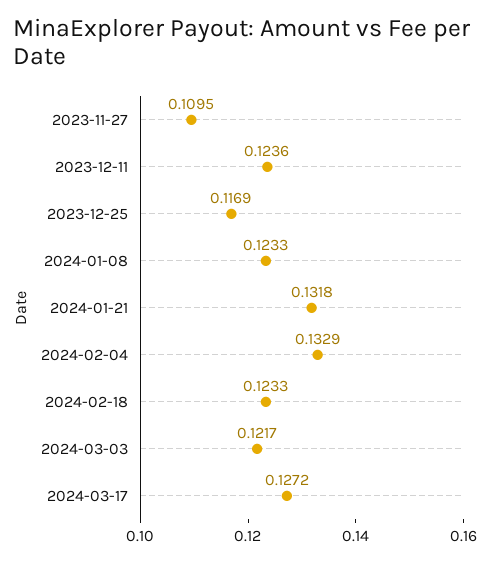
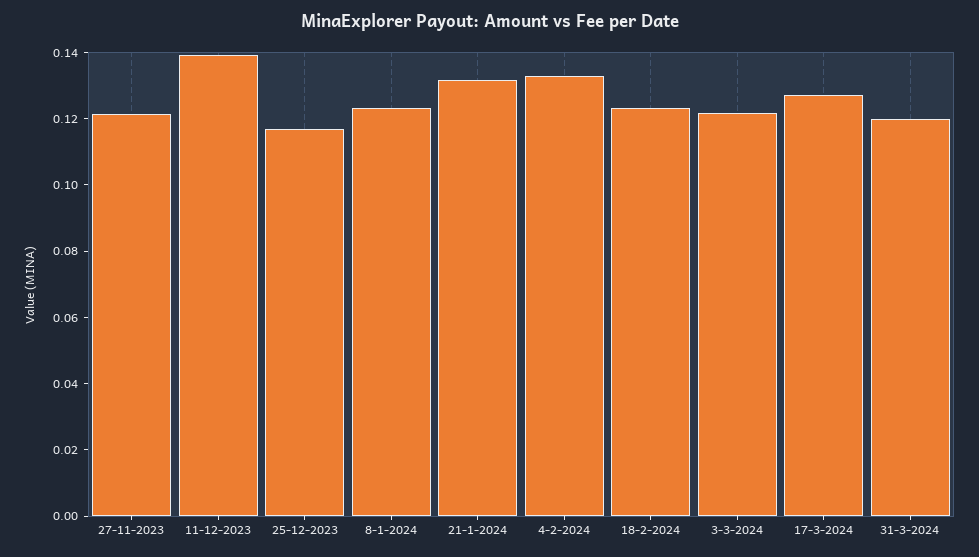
2023-11-27: 0.1095 -> 0.12
2023-12-11: 0.1236 -> 0.14
31-3-2024: none -> 0.12

